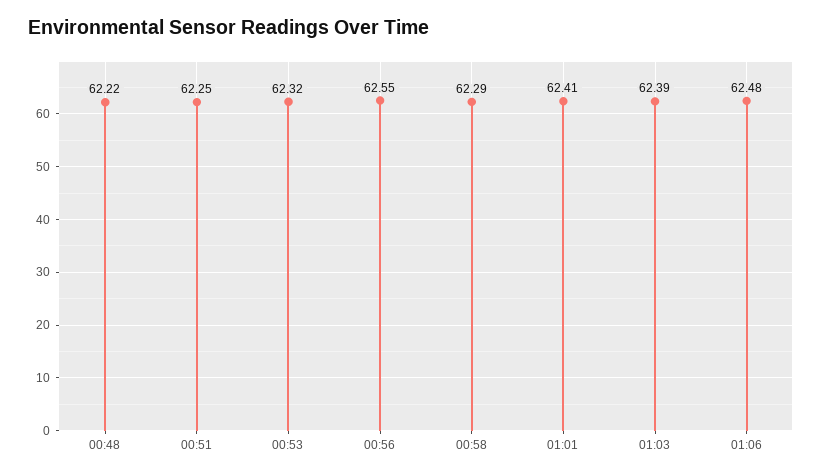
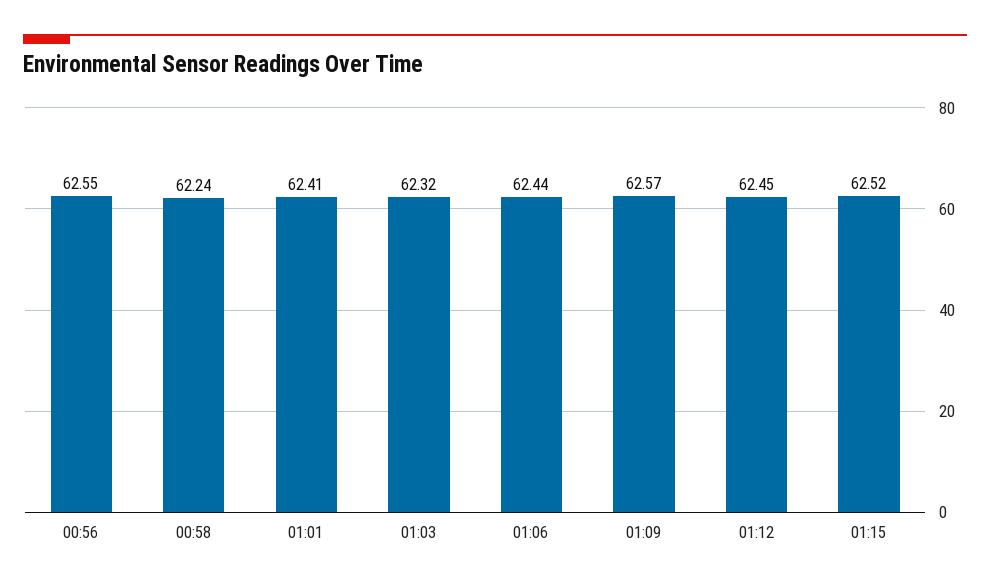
00:48: 62.22 -> none
00:51: 62.25 -> none
00:53: 62.32 -> none
00:58: 62.29 -> 62.24
01:03: 62.39 -> 62.32
01:06: 62.48 -> 62.44
01:09: none -> 62.57
01:12: none -> 62.45
01:15: none -> 62.52

